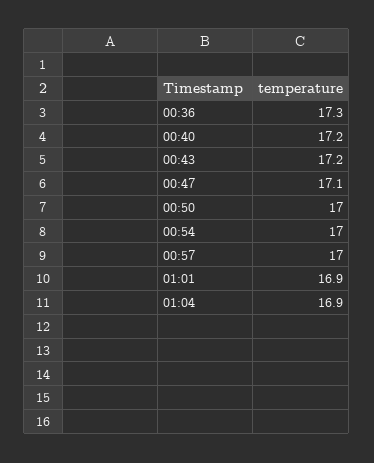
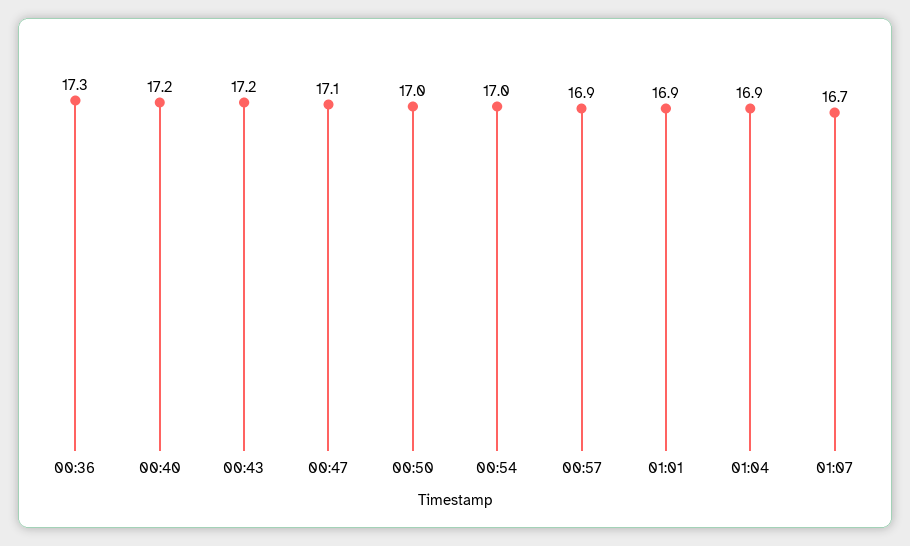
00:57: 17 -> 16.9
01:07: none -> 16.7

